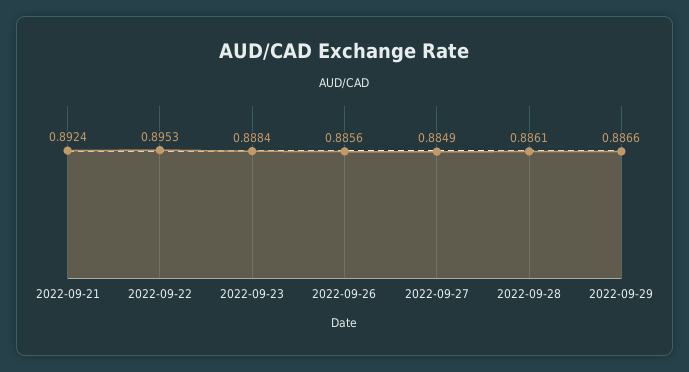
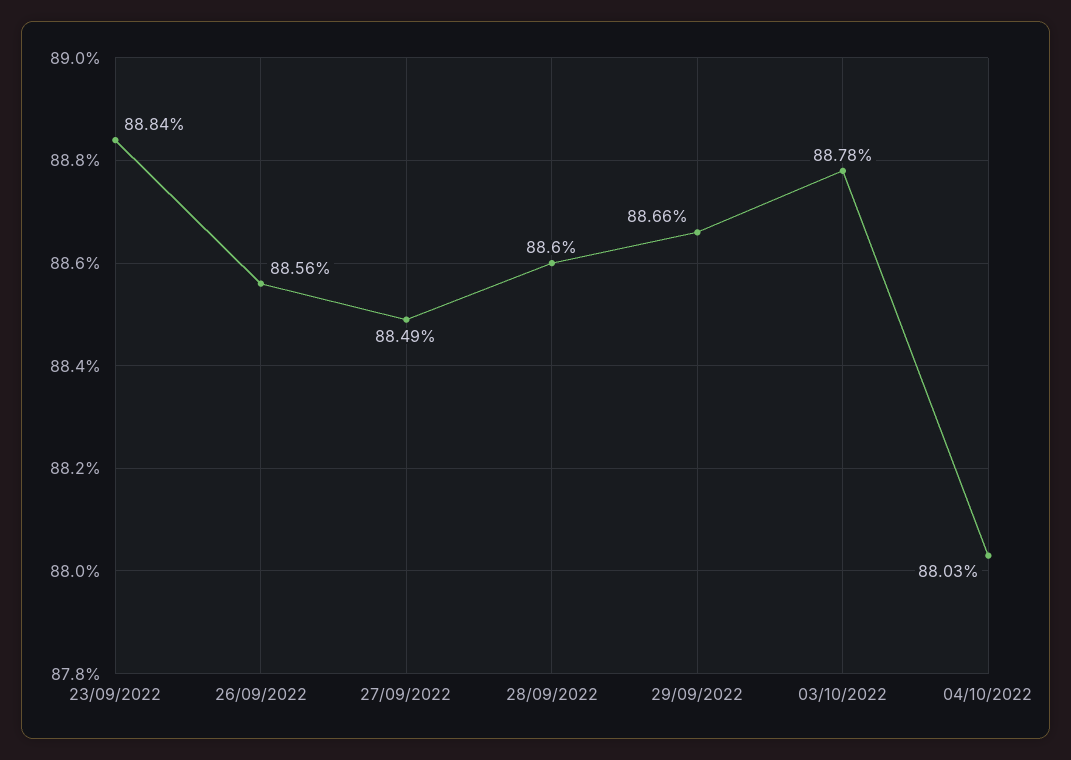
2022-09-21: 0.8924 -> none
2022-09-22: 0.8953 -> none
2022-09-28: 0.8861 -> 0.886
03/10/2022: none -> 0.8878
04/10/2022: none -> 0.8803

